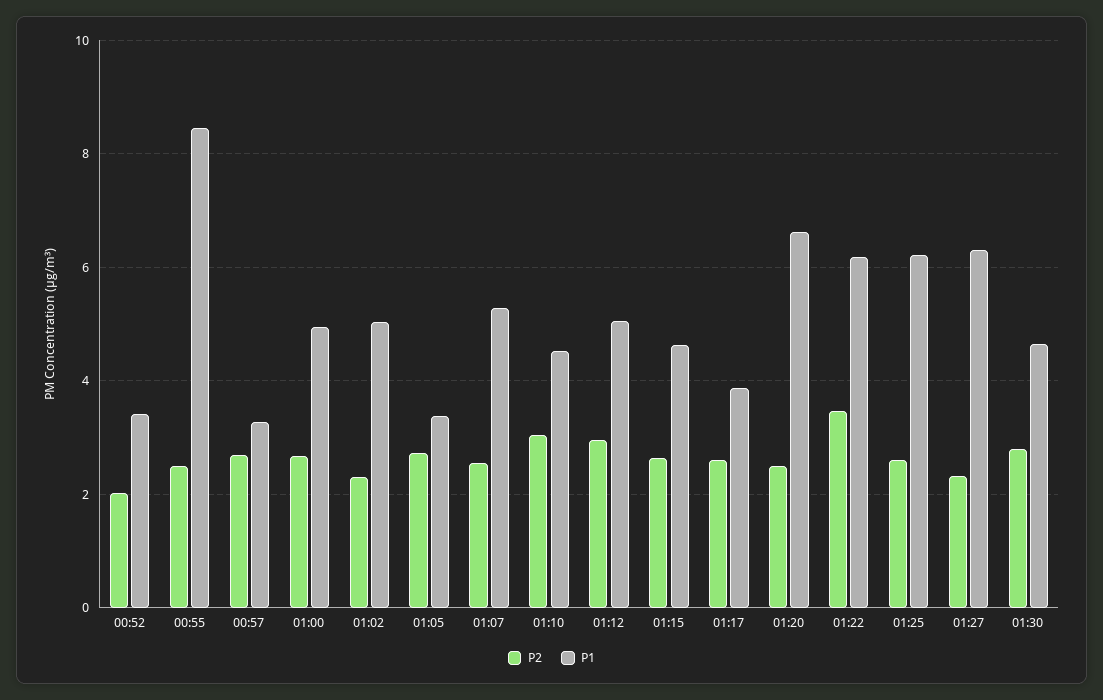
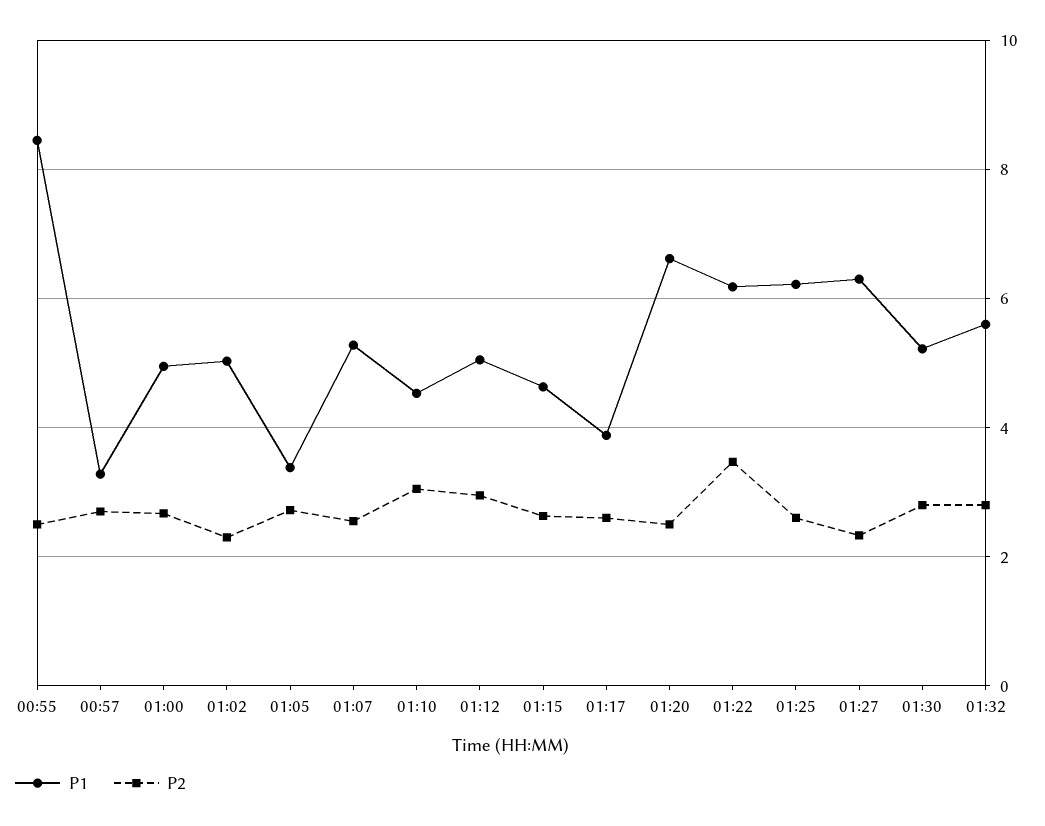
P2, 00:52: 2 -> none
P1, 00:52: 3.4 -> none
P1, 01:30: 4.6 -> 5.2
P1, 01:32: none -> 5.6
P2, 01:32: none -> 2.8

